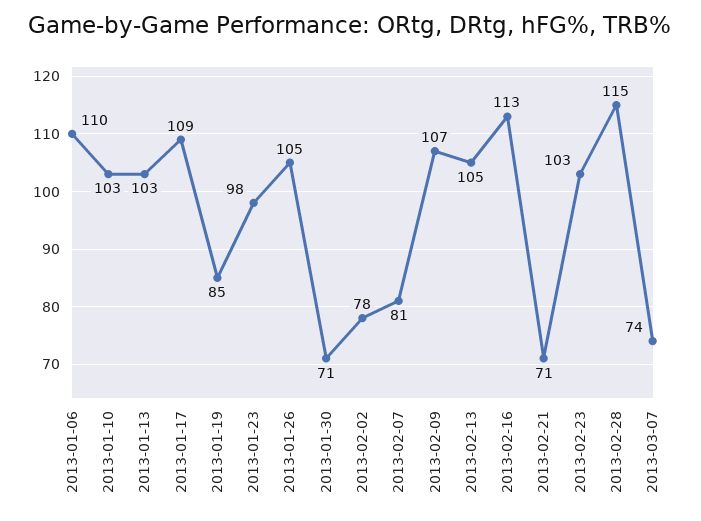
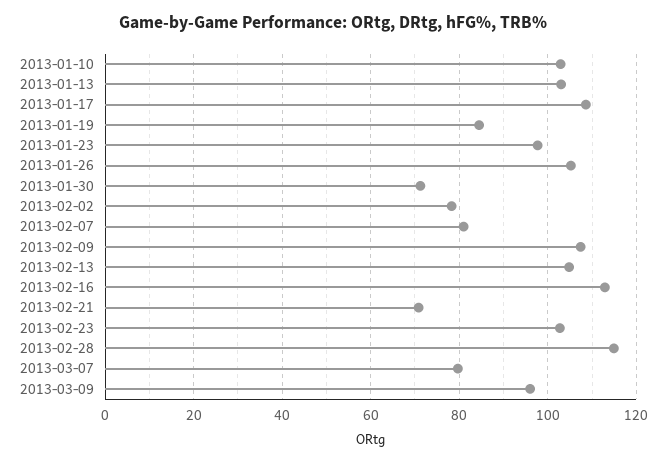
2013-01-06: 110 -> none
2013-03-07: 74 -> 80
2013-03-09: none -> 96

